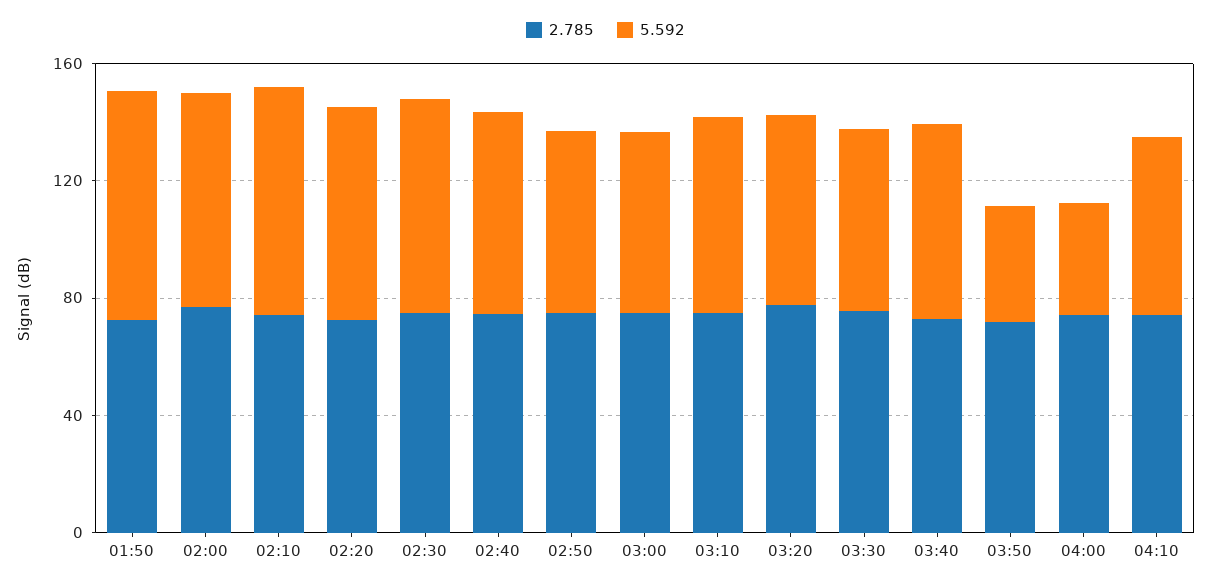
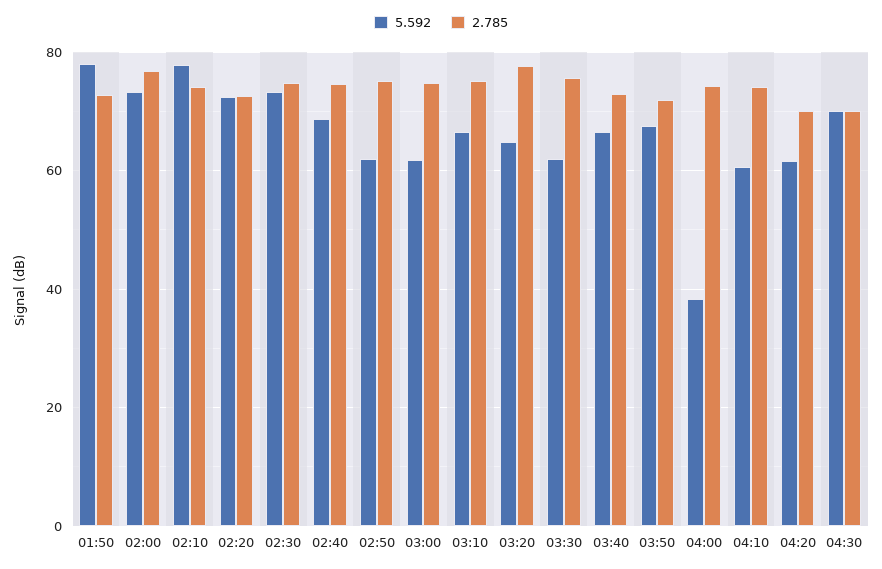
5.592, 03:50: 40 -> 68
5.592, 04:20: none -> 62
2.785, 04:20: none -> 70
5.592, 04:30: none -> 70
2.785, 04:30: none -> 70

